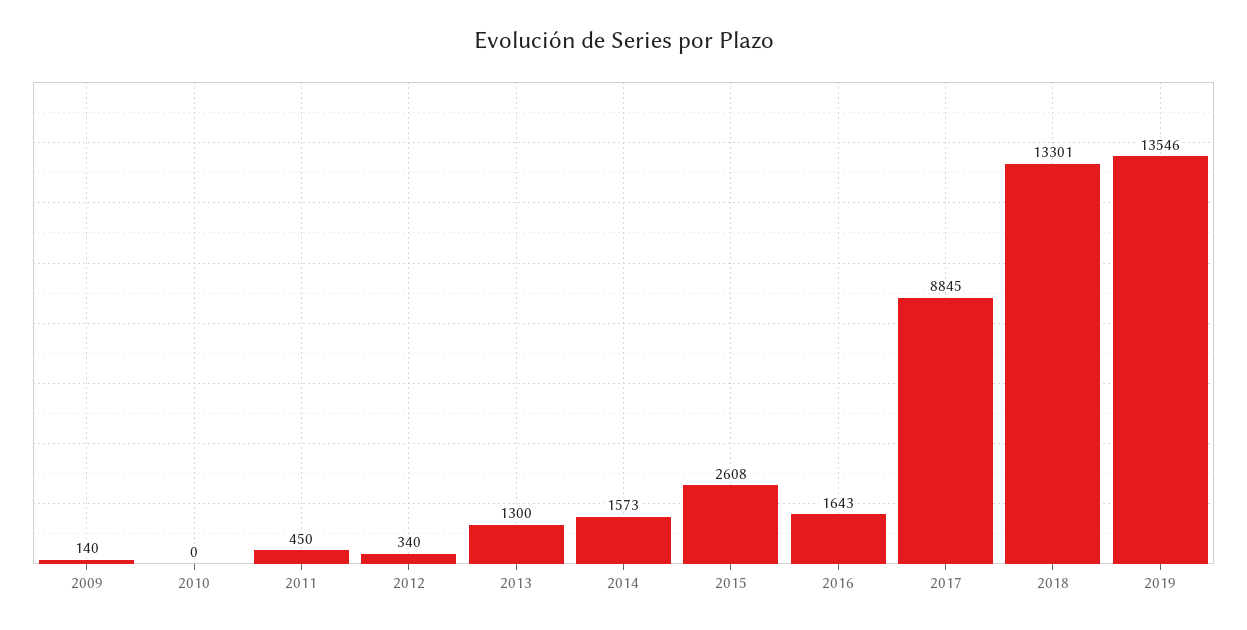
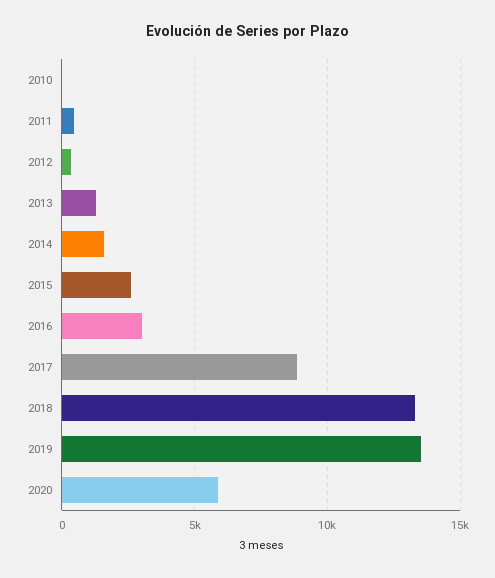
2009: 140 -> none
2016: 1643 -> 3000
2020: none -> 6000

